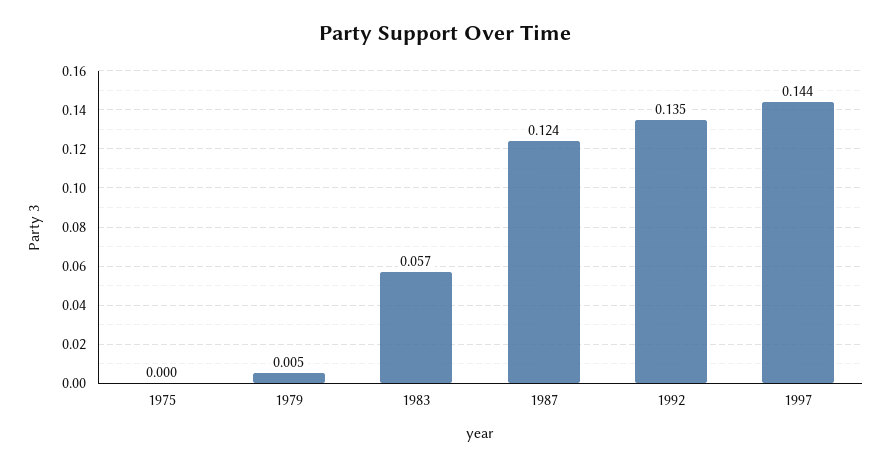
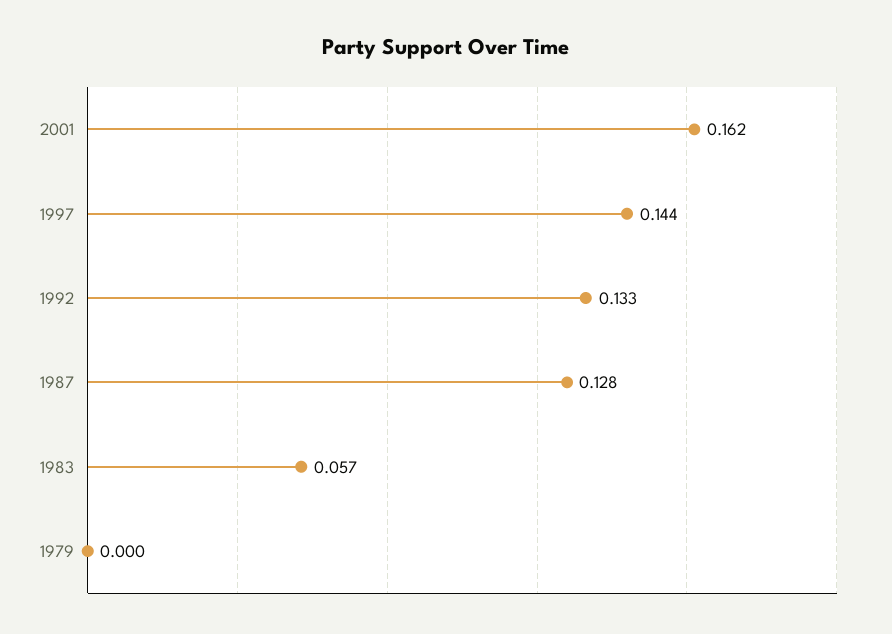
1975: 0 -> none
1979: 0.005 -> 0
1987: 0.124 -> 0.128
1992: 0.135 -> 0.133
2001: none -> 0.162

